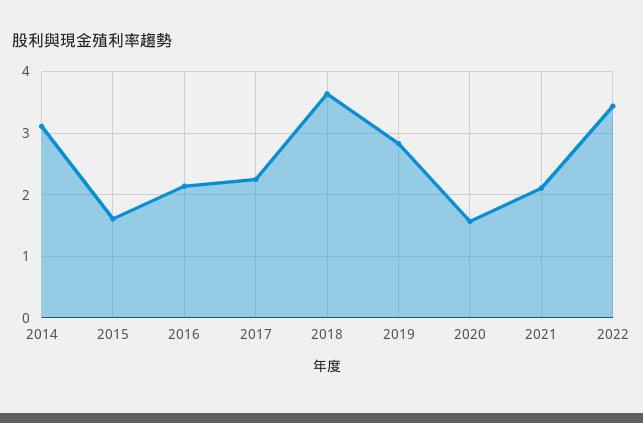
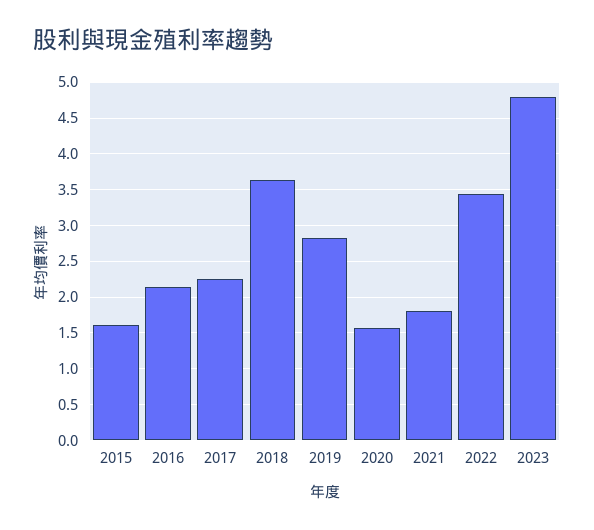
2014: 3.1 -> none
2021: 2.1 -> 1.8
2023: none -> 4.8

